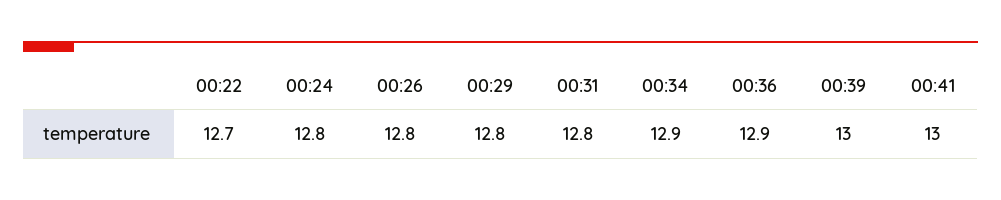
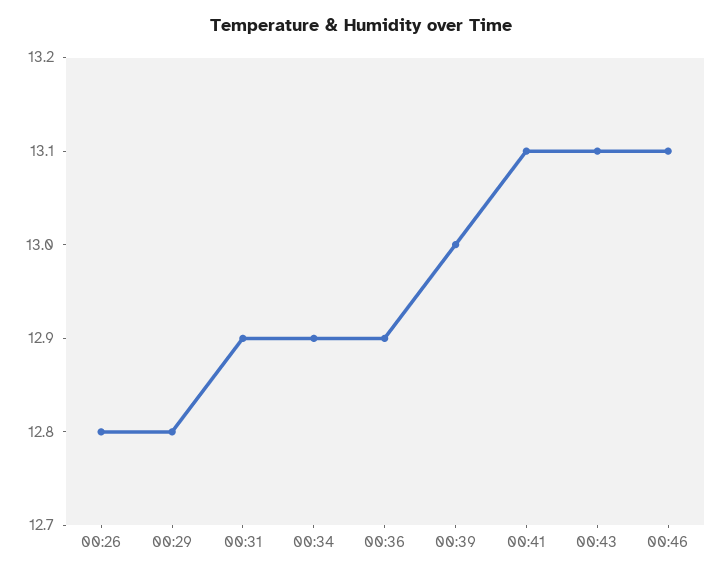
00:22: 12.7 -> none
00:24: 12.8 -> none
00:31: 12.8 -> 12.9
00:41: 13 -> 13.1
00:43: none -> 13.1
00:46: none -> 13.1

